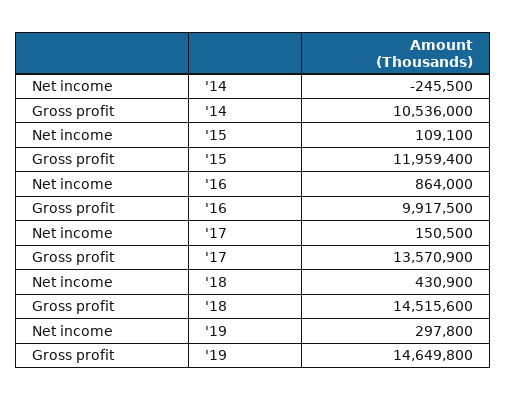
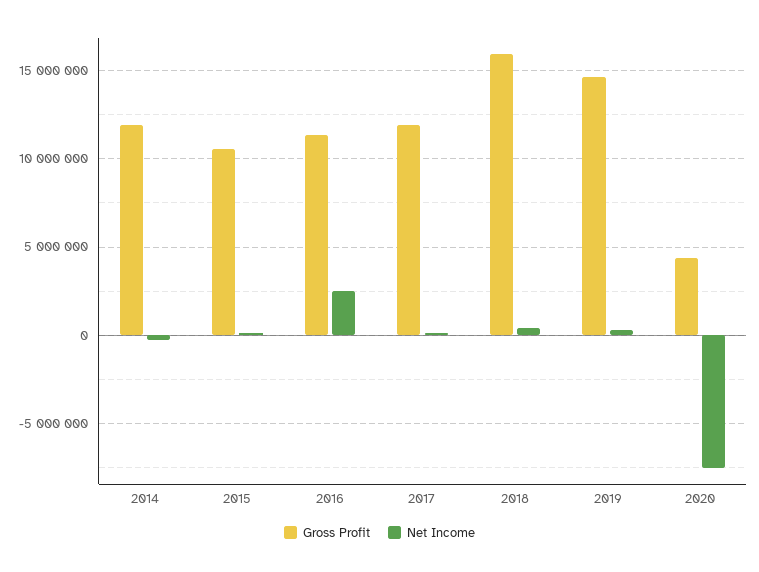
Gross profit, '14: 10536000 -> 12000000
Gross profit, '15: 11959400 -> 10500000
Net income, '16: 864000 -> 2500000
Gross profit, '16: 9917500 -> 11500000
Gross profit, '17: 13570900 -> 12000000
Gross profit, '18: 14515600 -> 16000000
Gross profit, 2020: none -> 4500000
Net income, 2020: none -> -7500000

